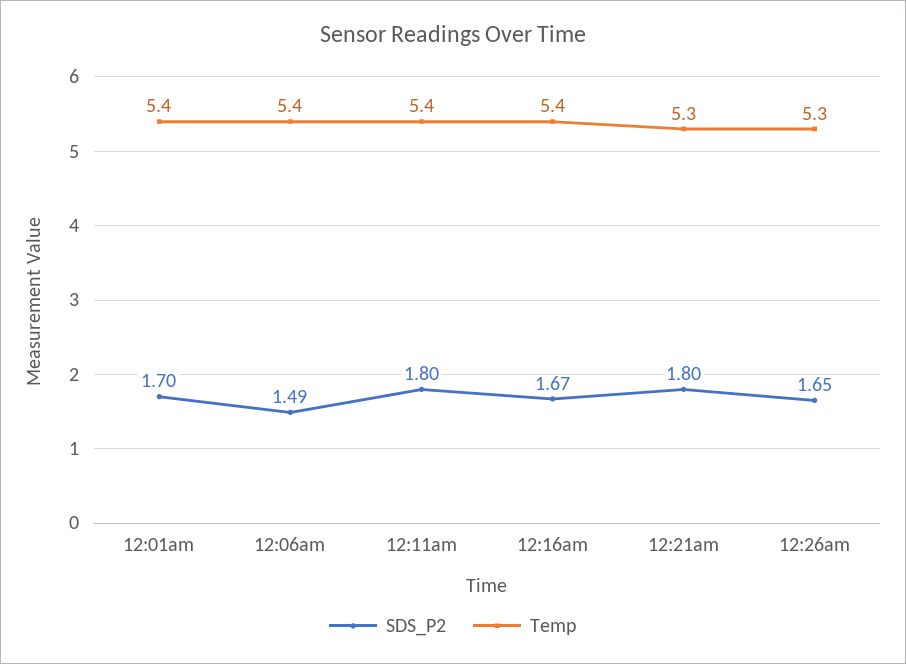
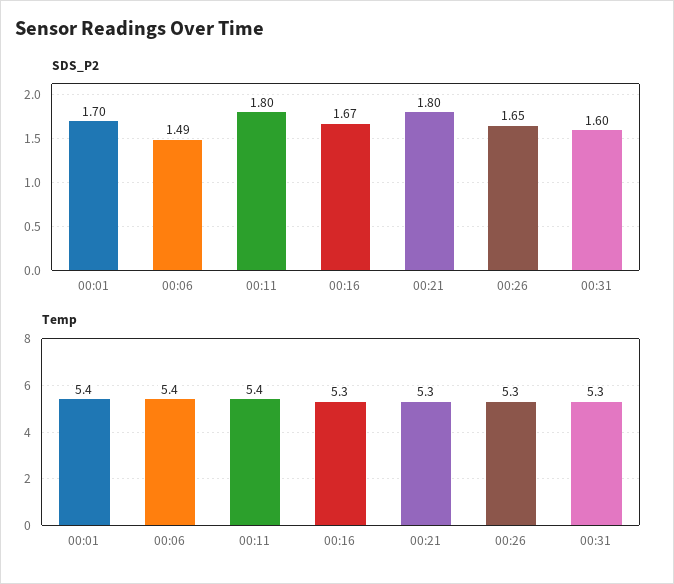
Temp, 12:16am: 5.4 -> 5.3
SDS_P2, 00:31: none -> 1.6
Temp, 00:31: none -> 5.3

